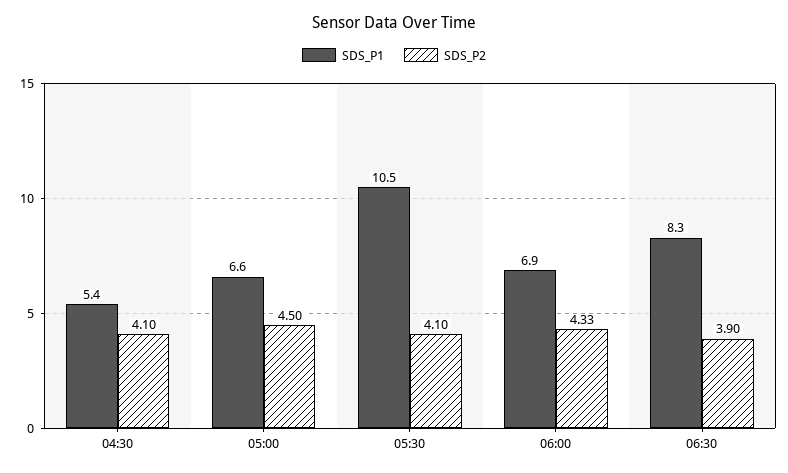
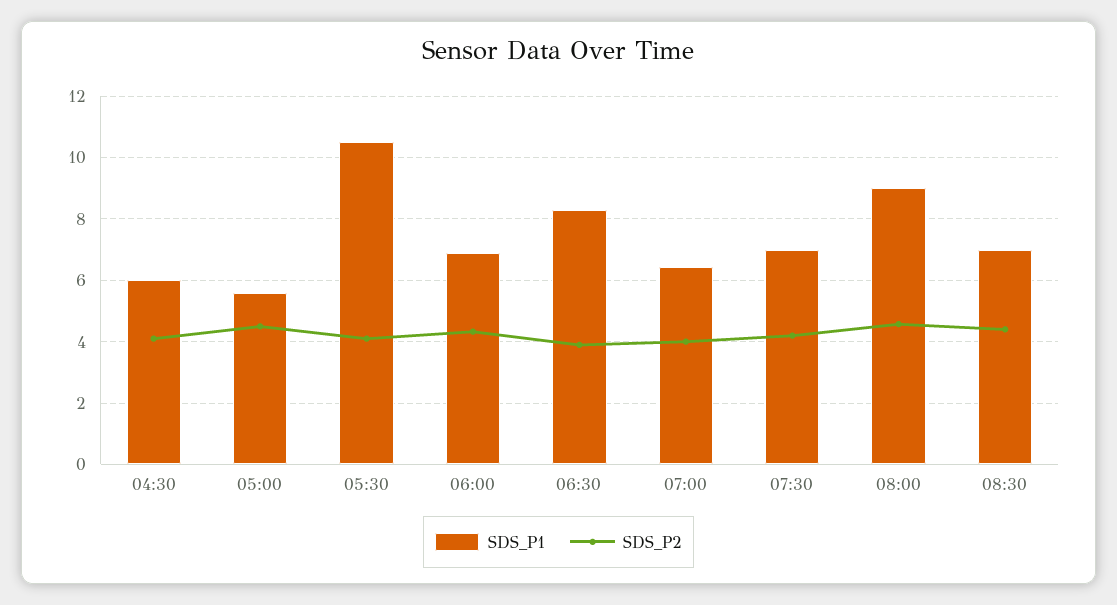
SDS_P1, 04:30: 5.4 -> 6
SDS_P1, 05:00: 6.6 -> 5.6
SDS_P1, 07:00: none -> 6.4
SDS_P2, 07:00: none -> 4
SDS_P1, 07:30: none -> 7
SDS_P2, 07:30: none -> 4.2
SDS_P1, 08:00: none -> 9
SDS_P2, 08:00: none -> 4.6
SDS_P1, 08:30: none -> 7
SDS_P2, 08:30: none -> 4.4

